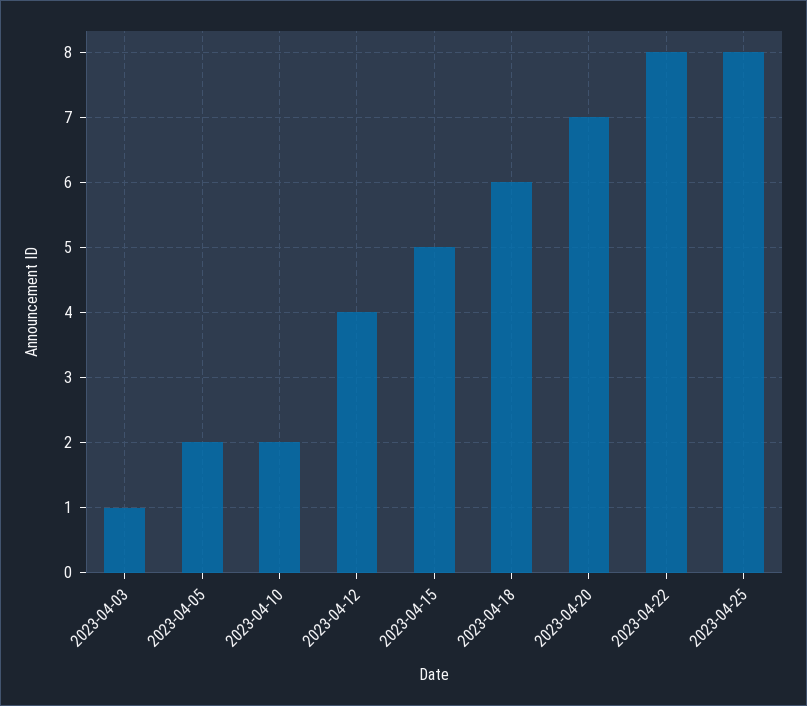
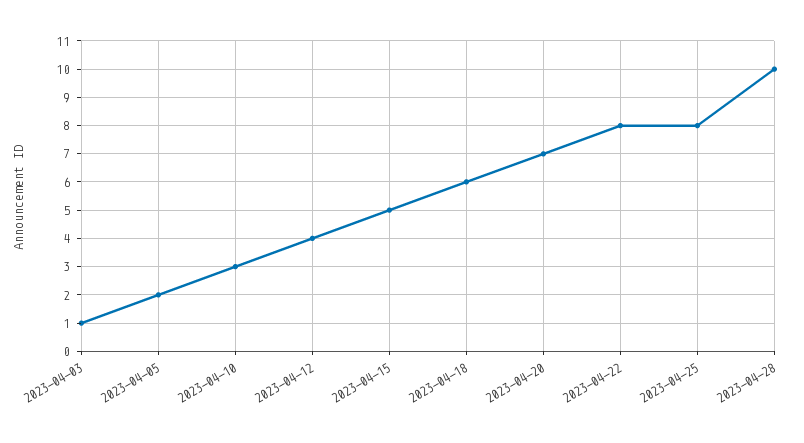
2023-04-10: 2 -> 3
2023-04-28: none -> 10

